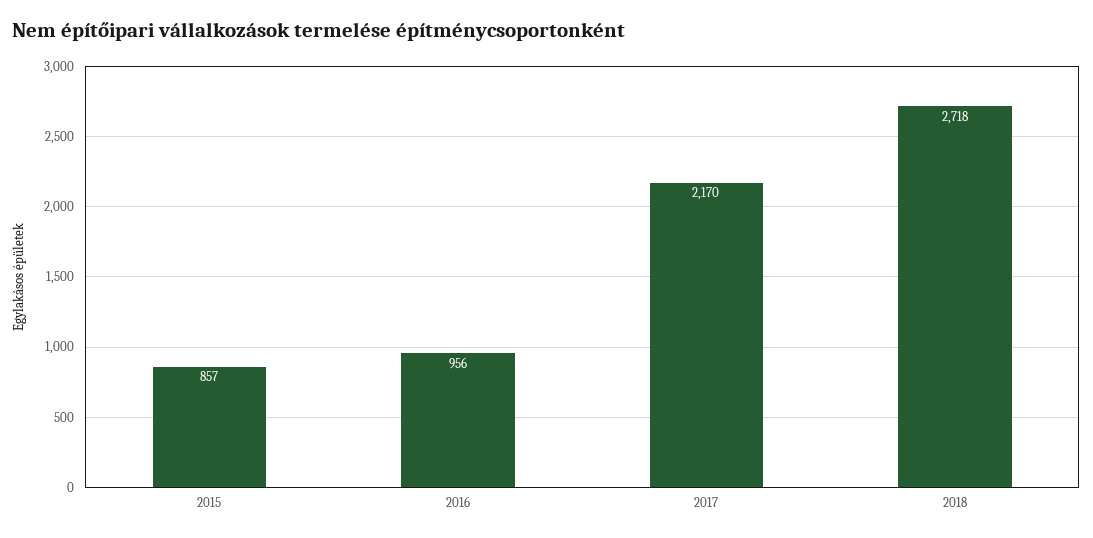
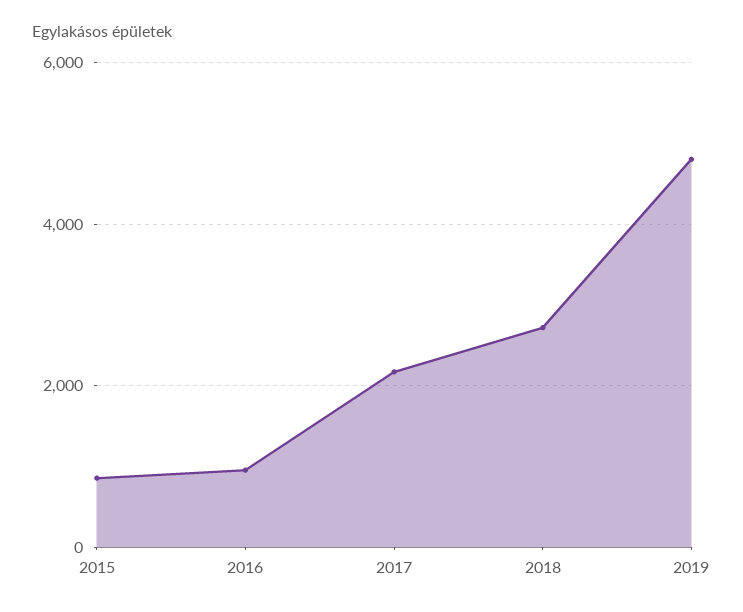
2019: none -> 4800

